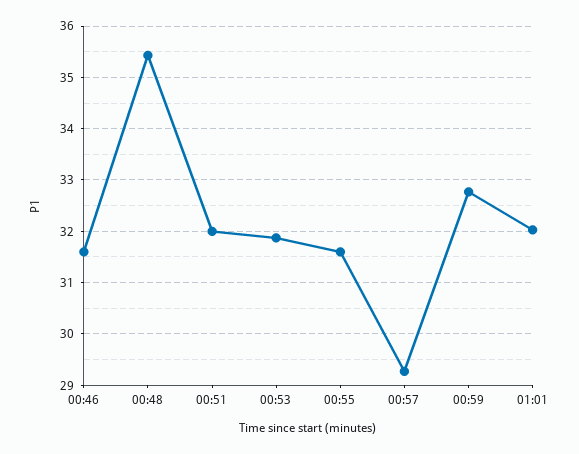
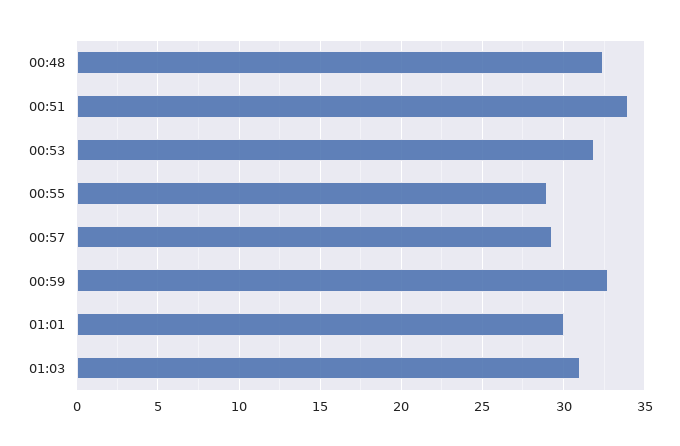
00:46: 31.6 -> none
00:48: 35.4 -> 32.5
00:51: 32 -> 34
00:55: 31.6 -> 29
01:01: 32 -> 30
01:03: none -> 31

